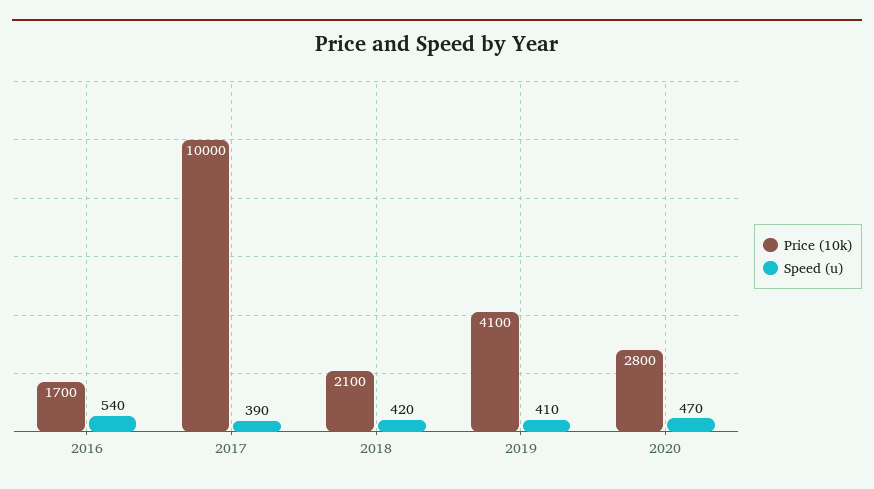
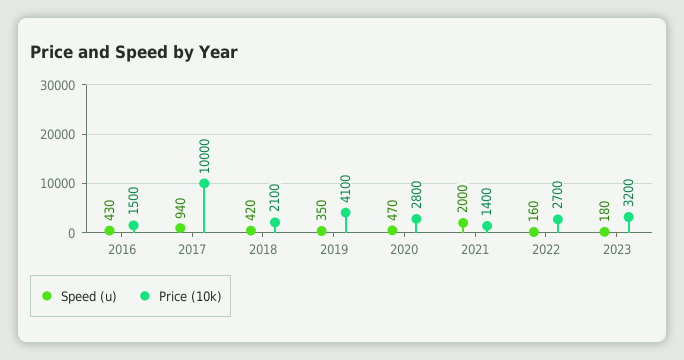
Price (10k), 2016: 1700 -> 1500
Speed (u), 2016: 540 -> 430
Speed (u), 2017: 390 -> 940
Speed (u), 2019: 410 -> 350
Speed (u), 2021: none -> 2000
Price (10k), 2021: none -> 1400
Speed (u), 2022: none -> 160
Price (10k), 2022: none -> 2700
Speed (u), 2023: none -> 180
Price (10k), 2023: none -> 3200

